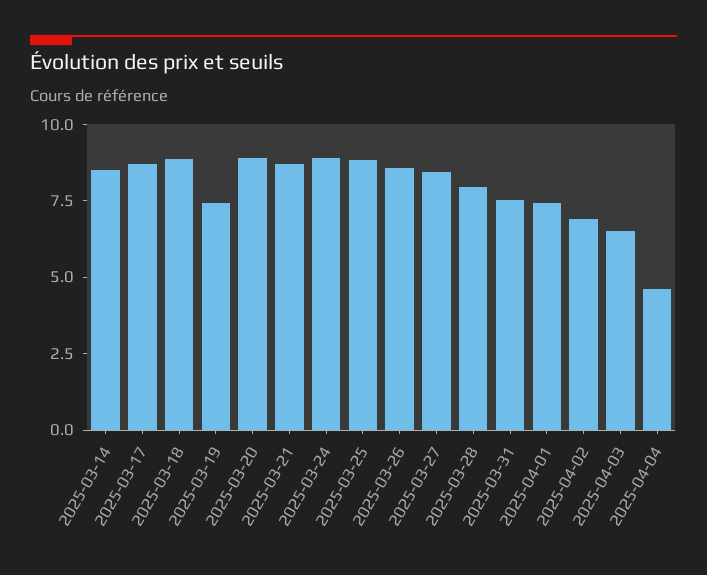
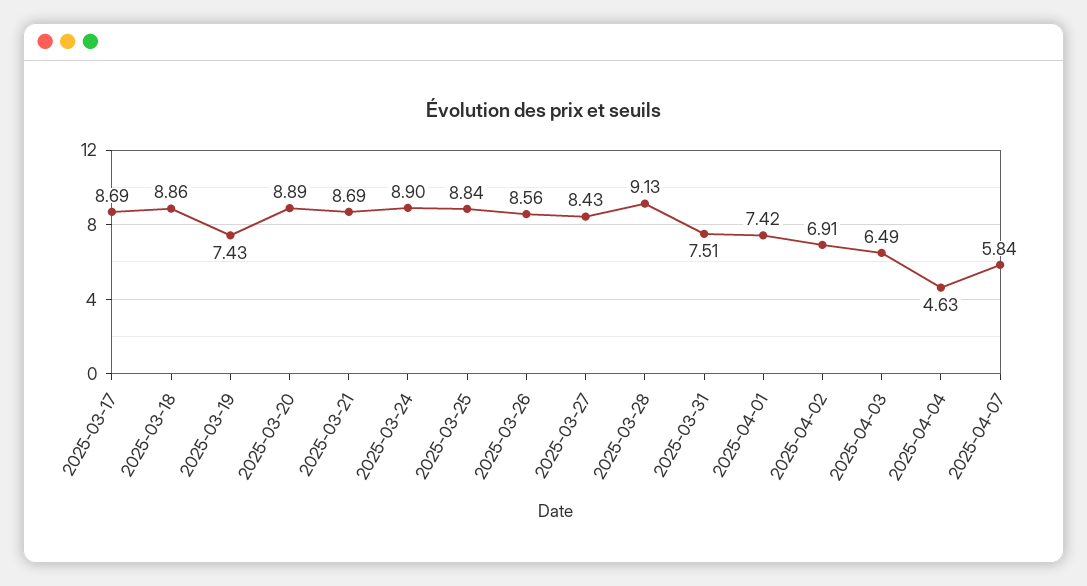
2025-03-14: 8.5 -> none
2025-03-28: 8 -> 9.13
2025-04-07: none -> 5.84

